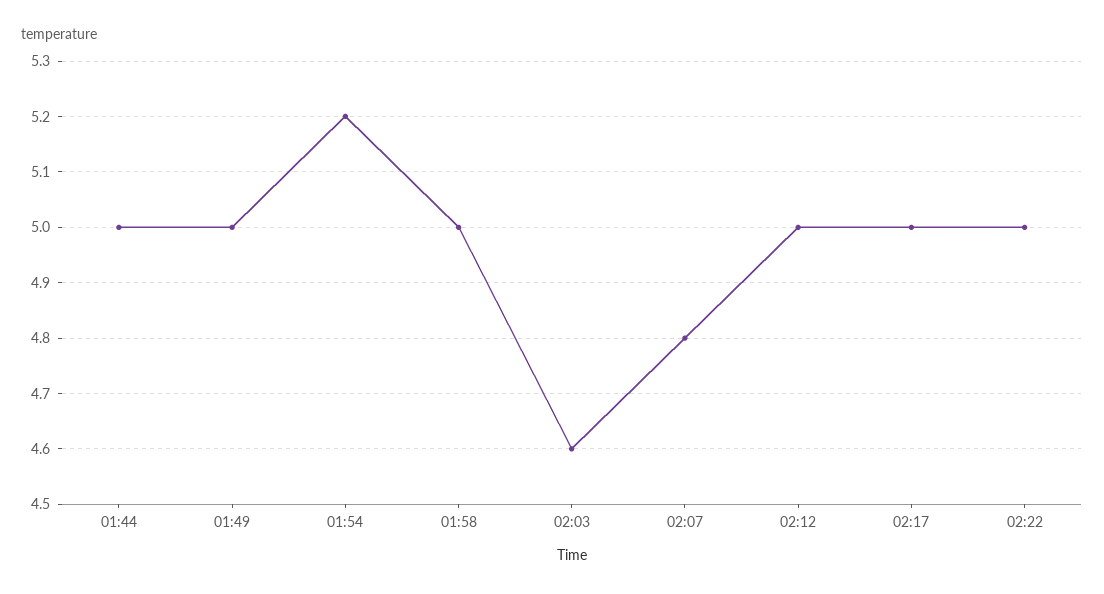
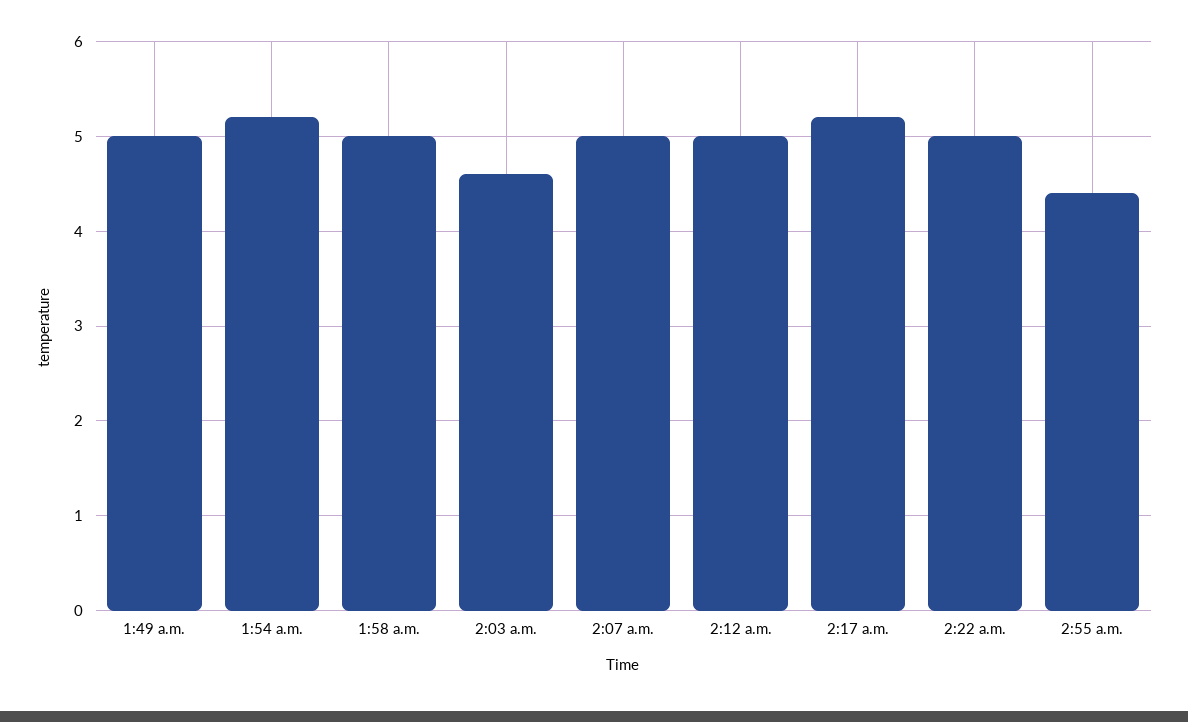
01:44: 5 -> none
02:07: 4.8 -> 5
02:17: 5 -> 5.2
2:55 a.m.: none -> 4.4

